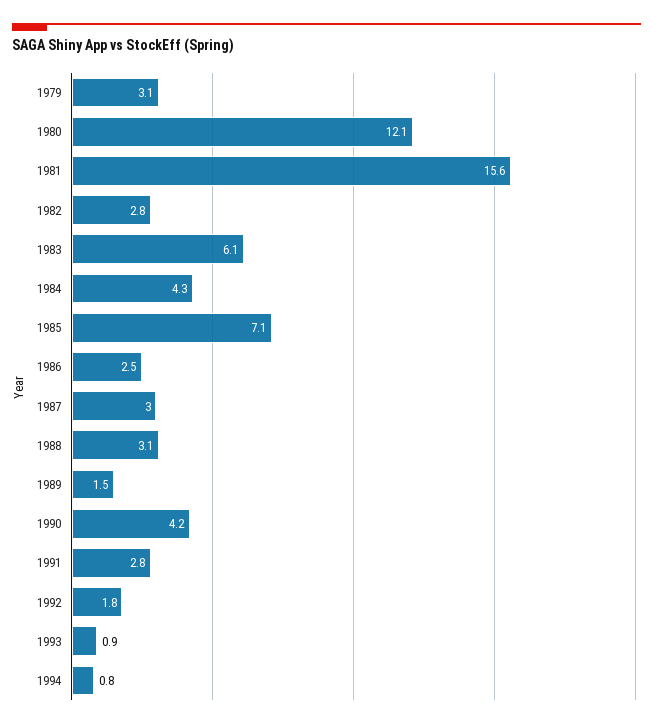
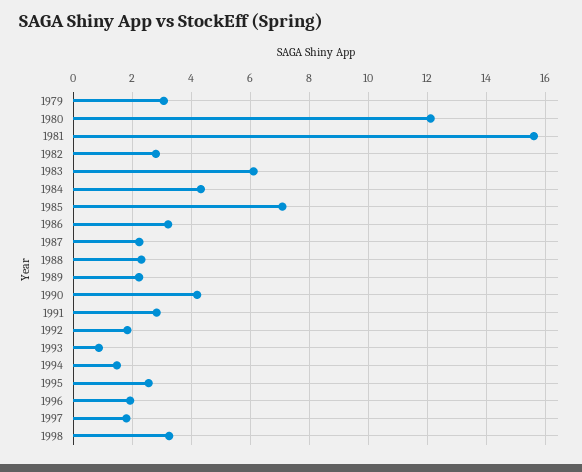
1986: 2.5 -> 3.25
1987: 3 -> 2.25
1988: 3.1 -> 2.25
1989: 1.5 -> 2.25
1994: 0.8 -> 1.5
1995: none -> 2.5
1996: none -> 2
1997: none -> 1.75
1998: none -> 3.25

